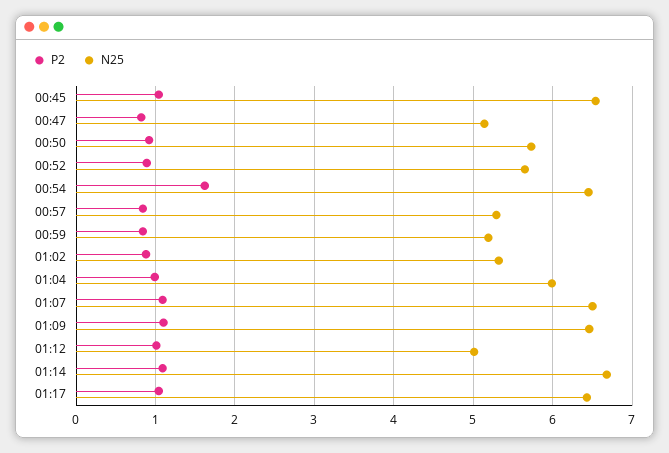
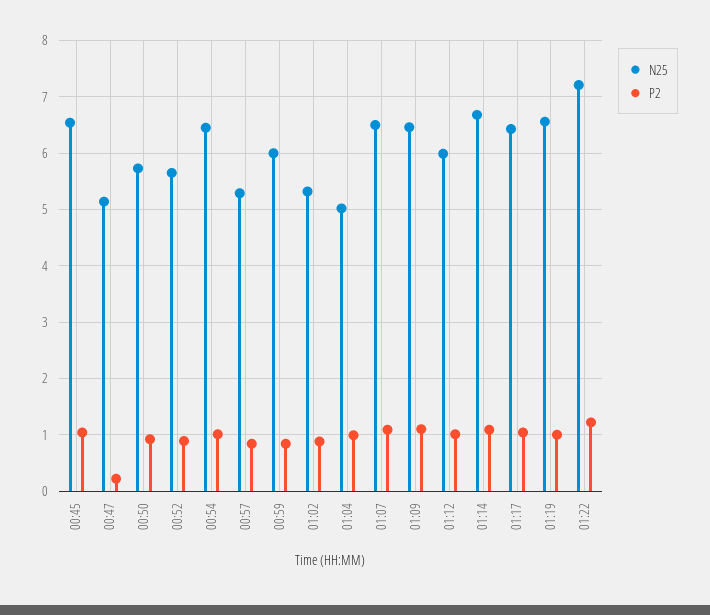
P2, 00:47: 0.8 -> 0.2
P2, 00:54: 1.6 -> 1
N25, 00:59: 5.2 -> 6
N25, 01:04: 6 -> 5
N25, 01:12: 5 -> 6
N25, 01:19: none -> 6.6
P2, 01:19: none -> 1
N25, 01:22: none -> 7.2
P2, 01:22: none -> 1.2

